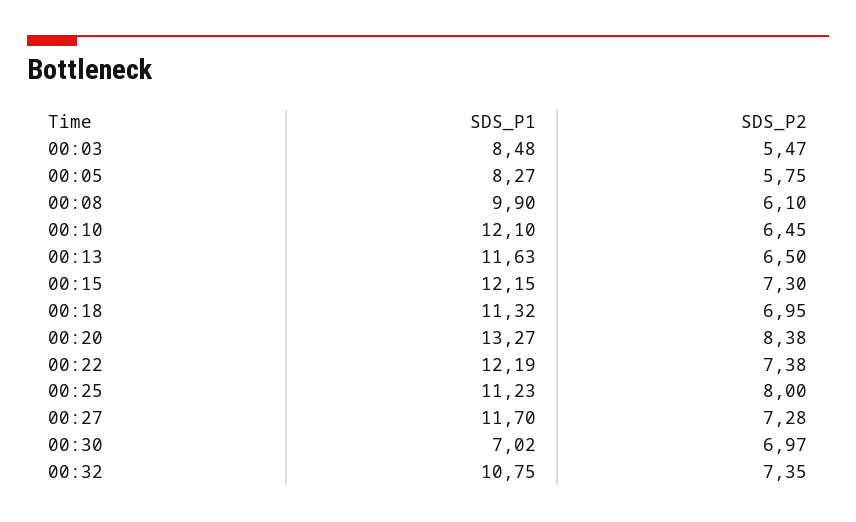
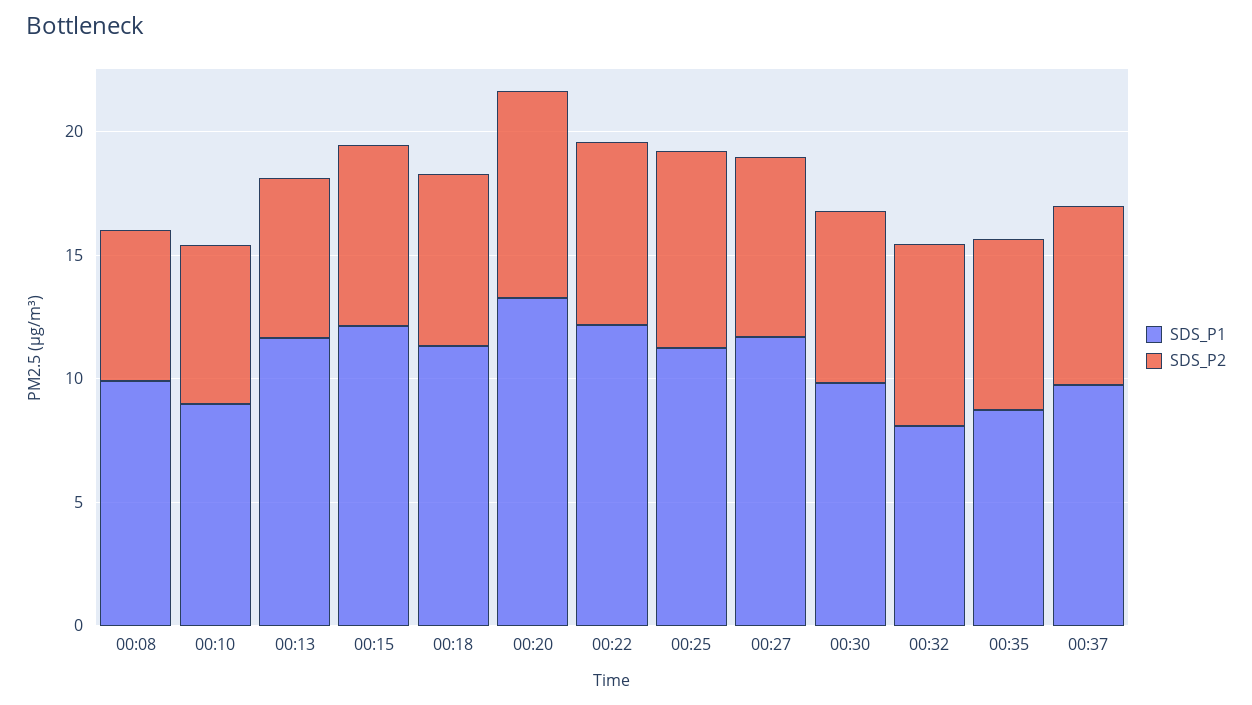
SDS_P1, 00:03: 8.48 -> none
SDS_P2, 00:03: 5.47 -> none
SDS_P1, 00:05: 8.27 -> none
SDS_P2, 00:05: 5.75 -> none
SDS_P1, 00:10: 12.1 -> 9
SDS_P1, 00:30: 7.02 -> 10
SDS_P1, 00:32: 10.75 -> 8
SDS_P1, 00:35: none -> 9
SDS_P2, 00:35: none -> 7
SDS_P1, 00:37: none -> 10
SDS_P2, 00:37: none -> 7

